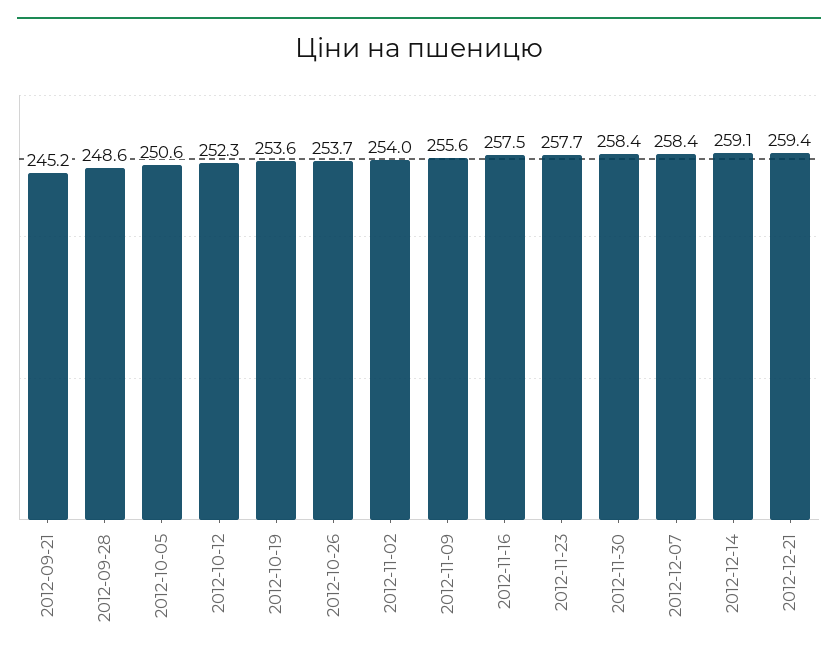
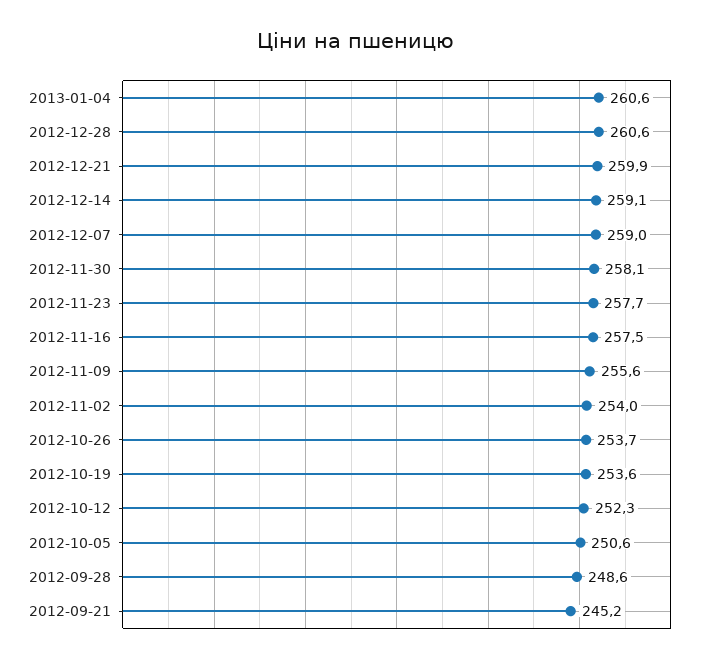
2012-11-30: 258.4 -> 258.1
2012-12-07: 258.4 -> 259
2012-12-21: 259.4 -> 259.9
2013-01-04: none -> 260.6
2012-12-28: none -> 260.6

